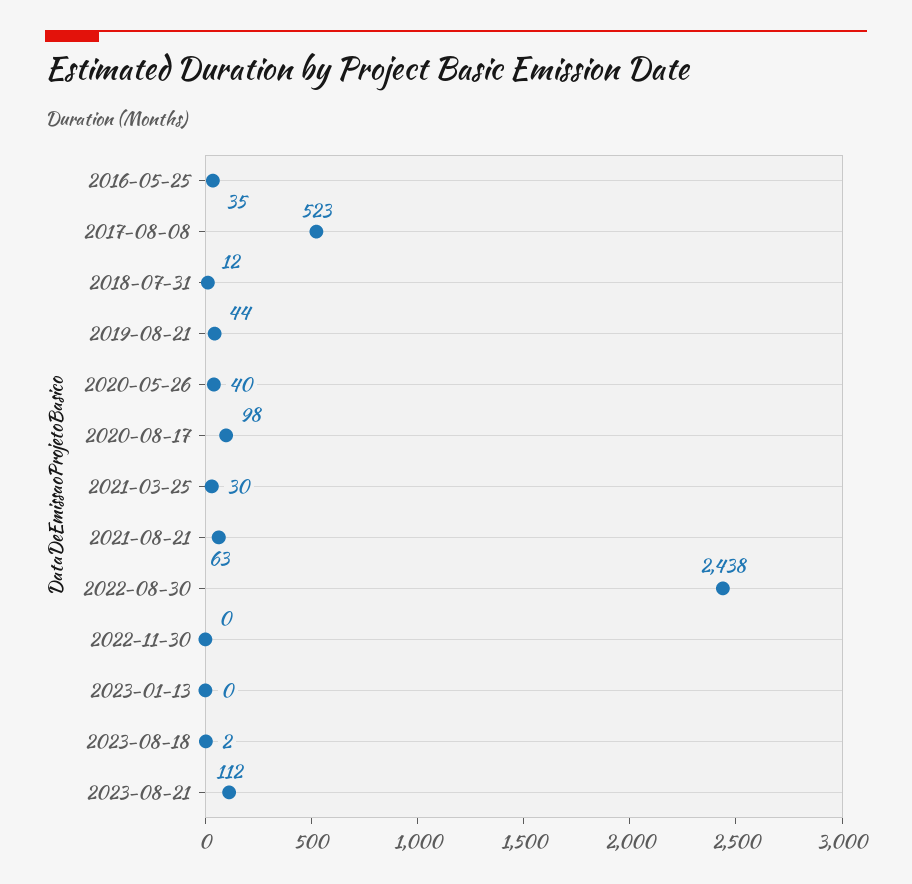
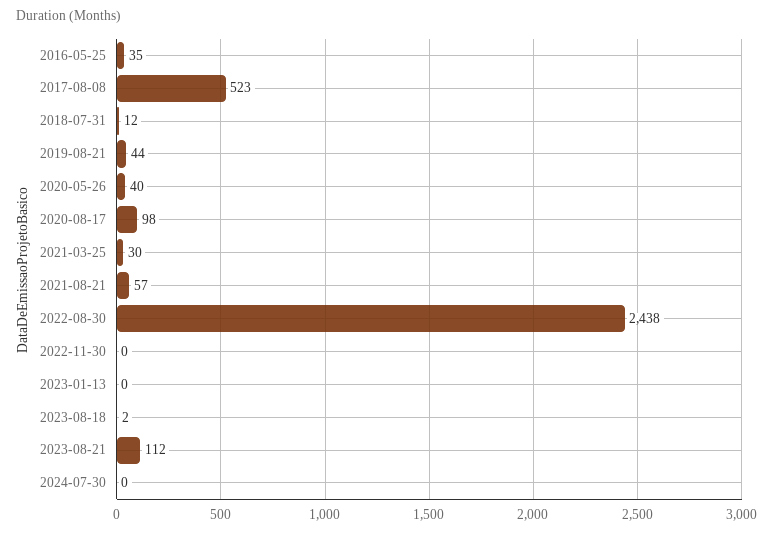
2021-08-21: 63 -> 57
2024-07-30: none -> 0

